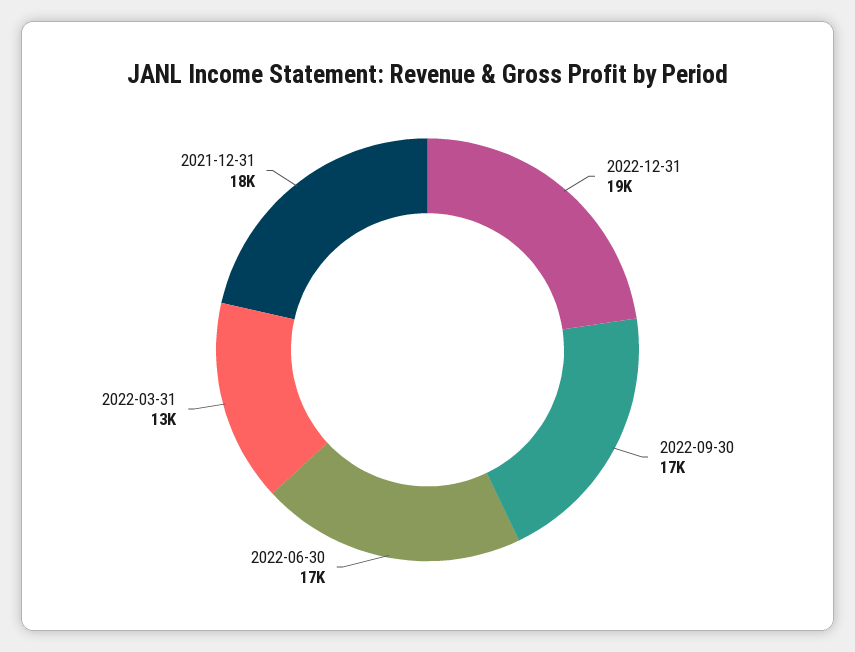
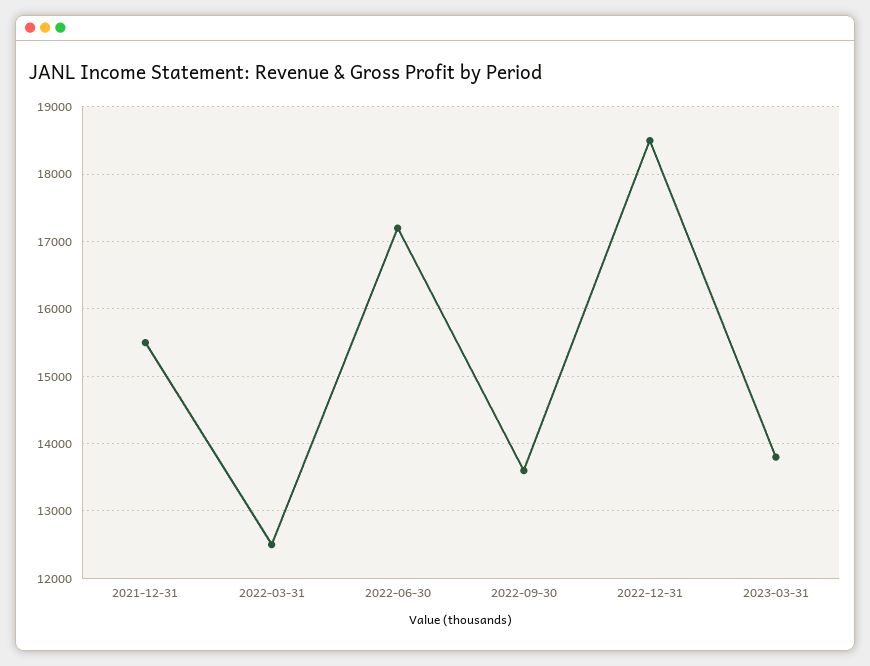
2022-09-30: 17000 -> 13600
2021-12-31: 18000 -> 15500
2023-03-31: none -> 13800

